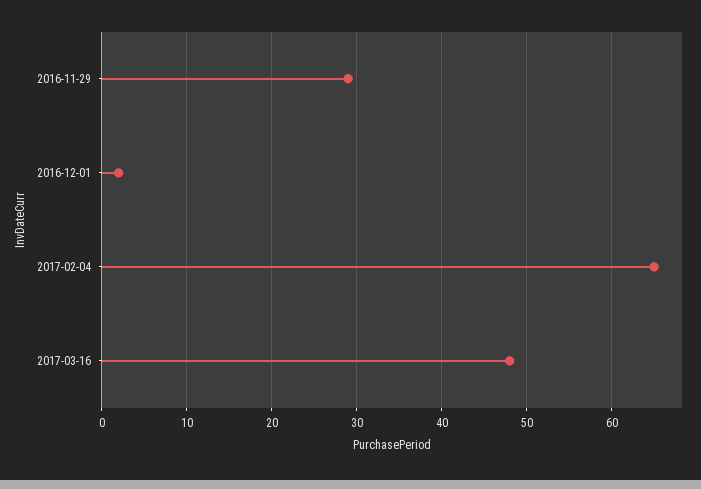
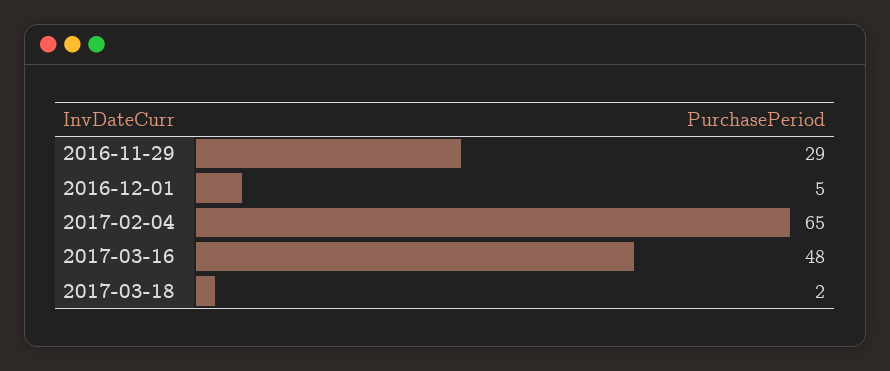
2016-12-01: 2 -> 5
2017-03-18: none -> 2

